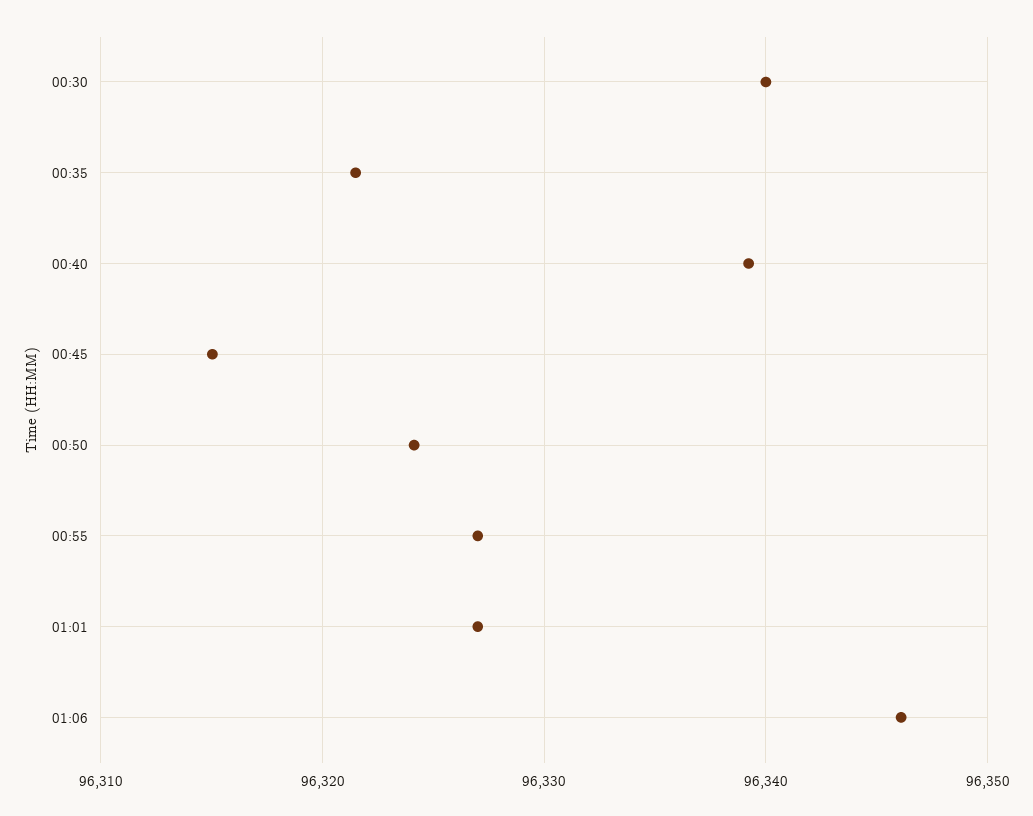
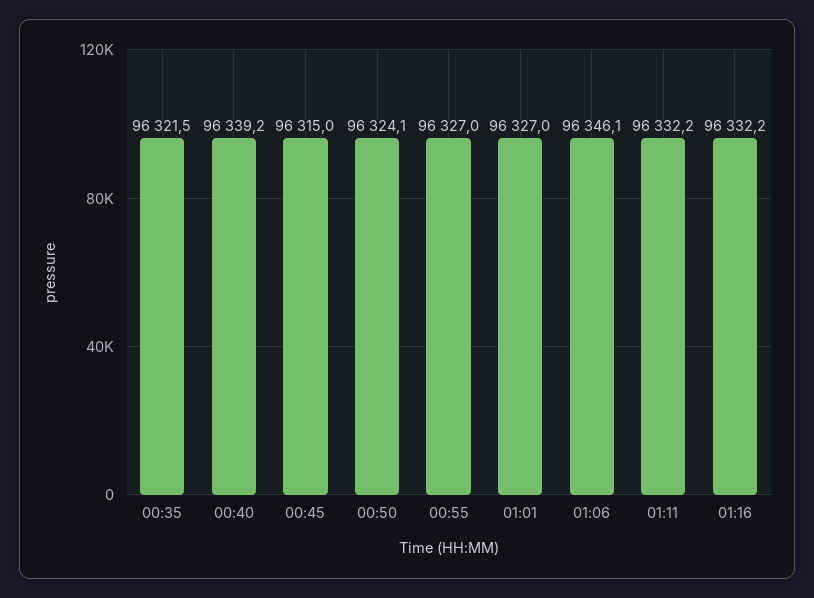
00:30: 96340 -> none
01:11: none -> 96332.2
01:16: none -> 96332.2

